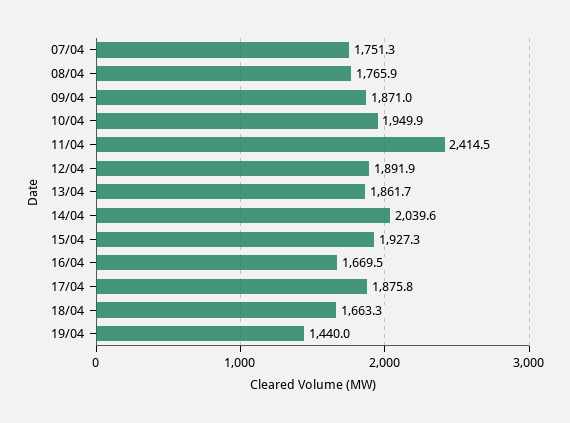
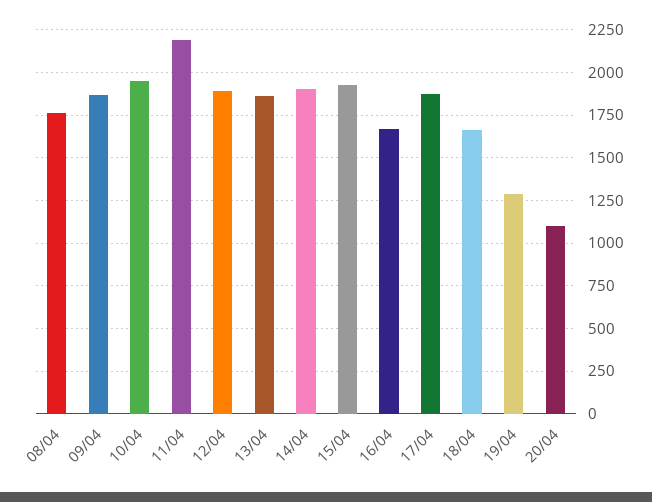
07/04: 1751.3 -> none
11/04: 2414.5 -> 2200
14/04: 2039.6 -> 1900
19/04: 1440 -> 1300
20/04: none -> 1100

